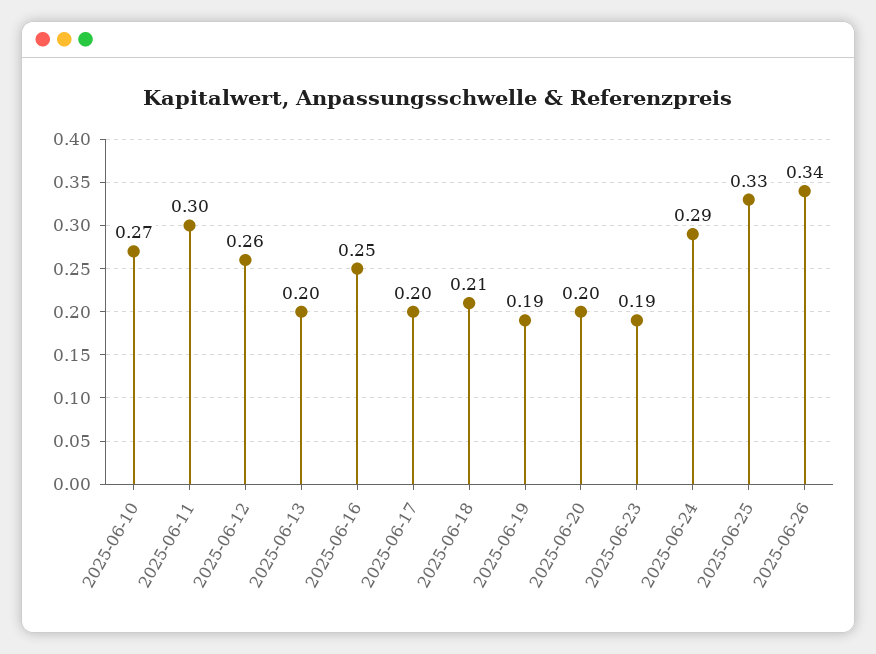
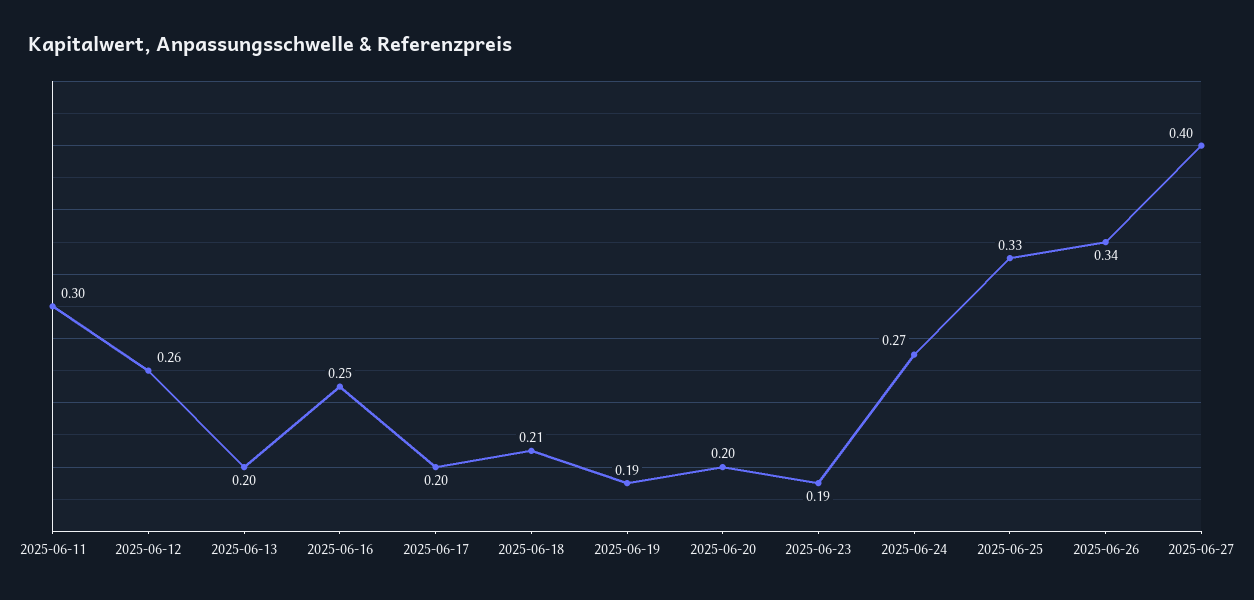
2025-06-10: 0.27 -> none
2025-06-24: 0.29 -> 0.27
2025-06-27: none -> 0.4

